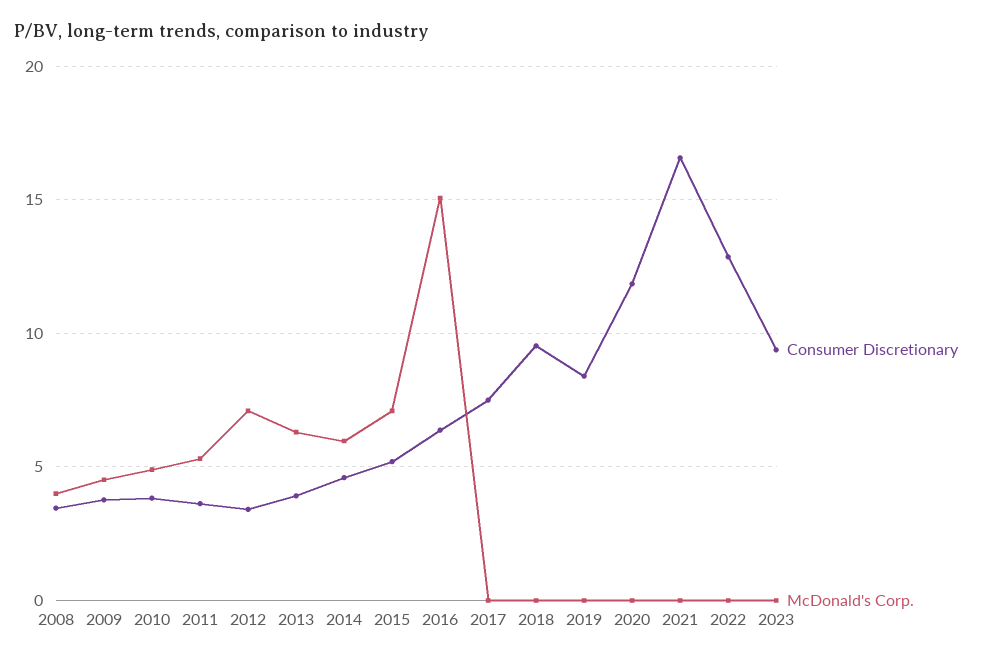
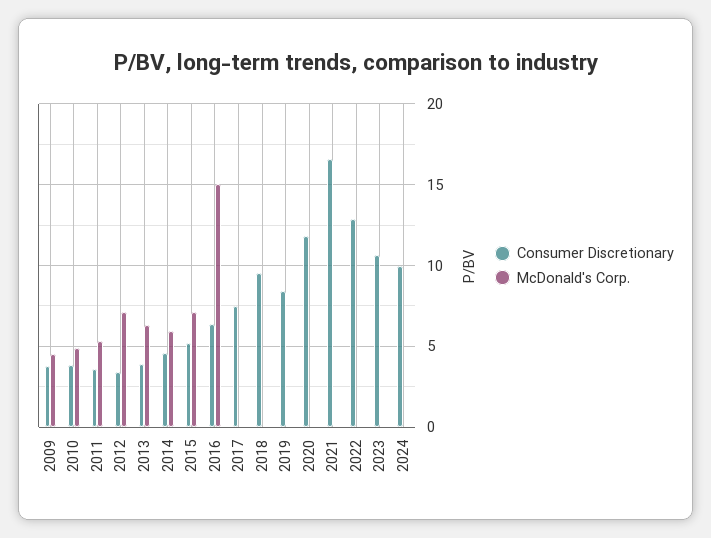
Consumer Discretionary, 2008: 3.5 -> none
McDonald's Corp., 2008: 4 -> none
Consumer Discretionary, 2023: 9.5 -> 10.5
Consumer Discretionary, 2024: none -> 10
McDonald's Corp., 2024: none -> 0

